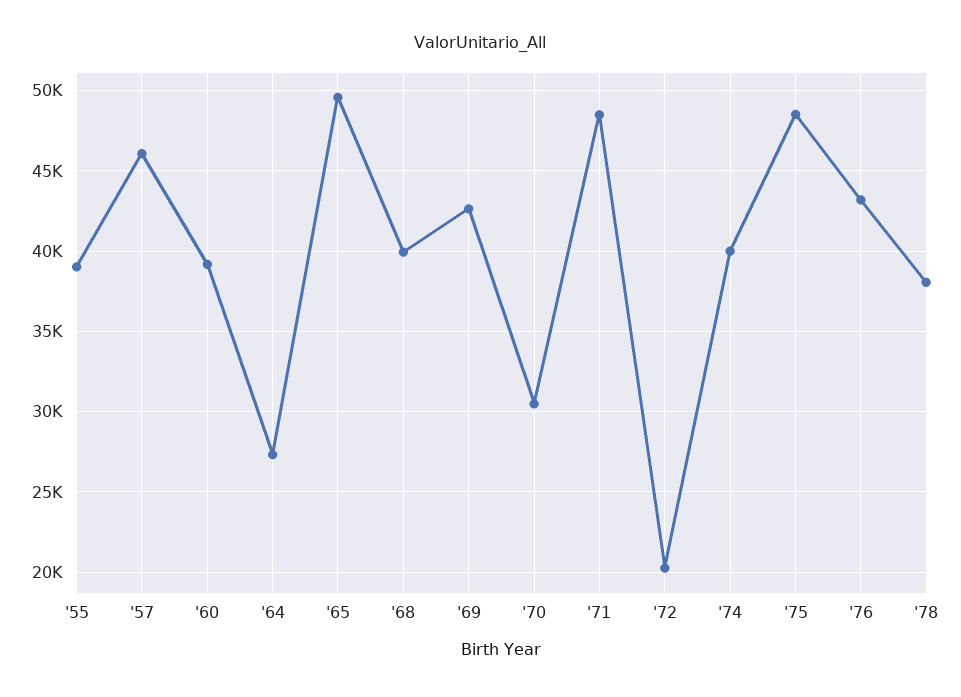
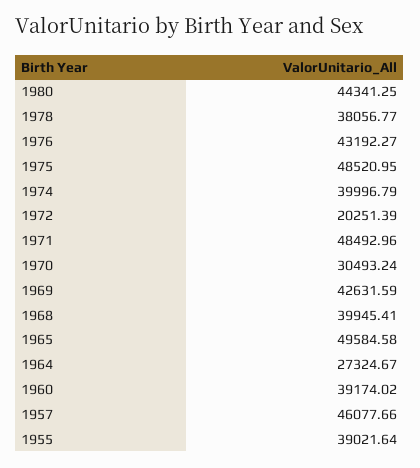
1980: none -> 44341.25

